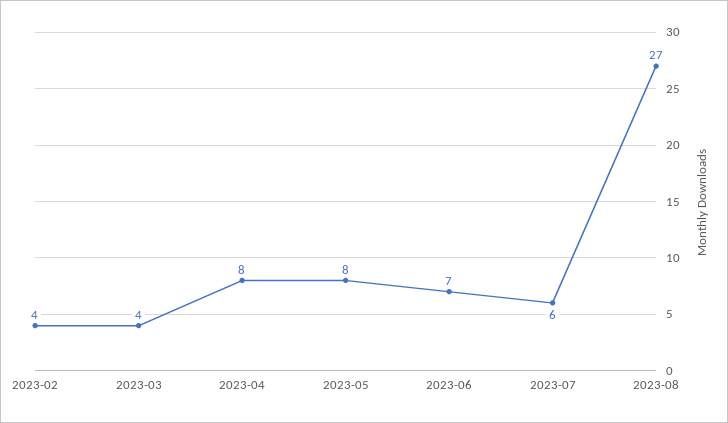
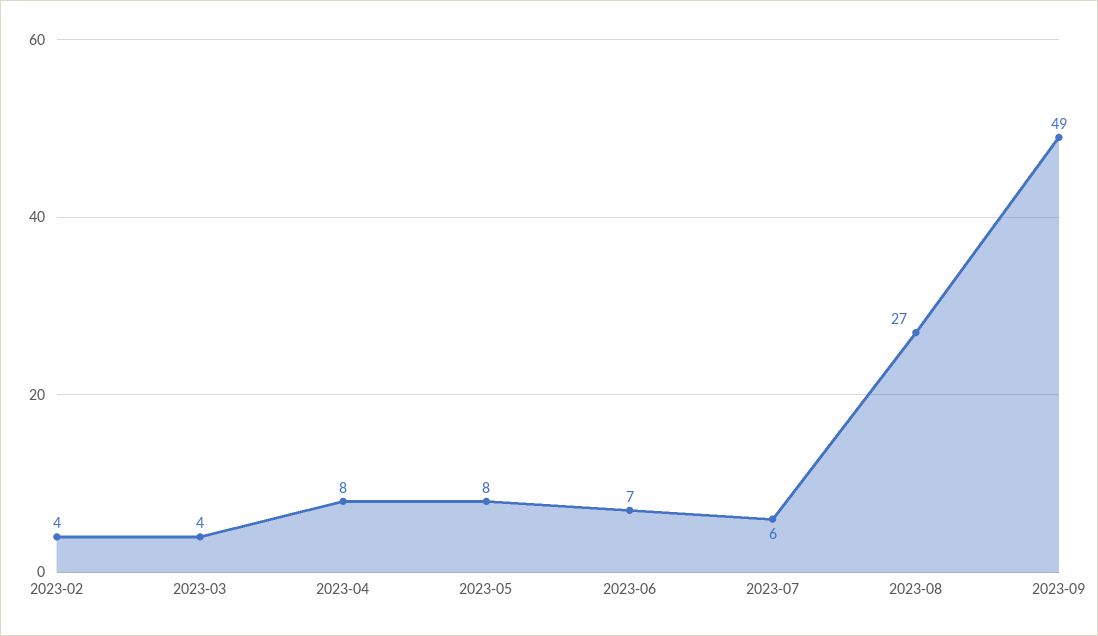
2023-09: none -> 49

